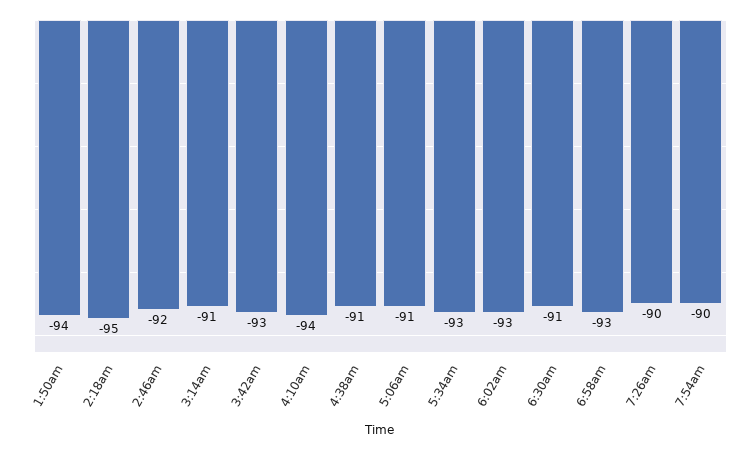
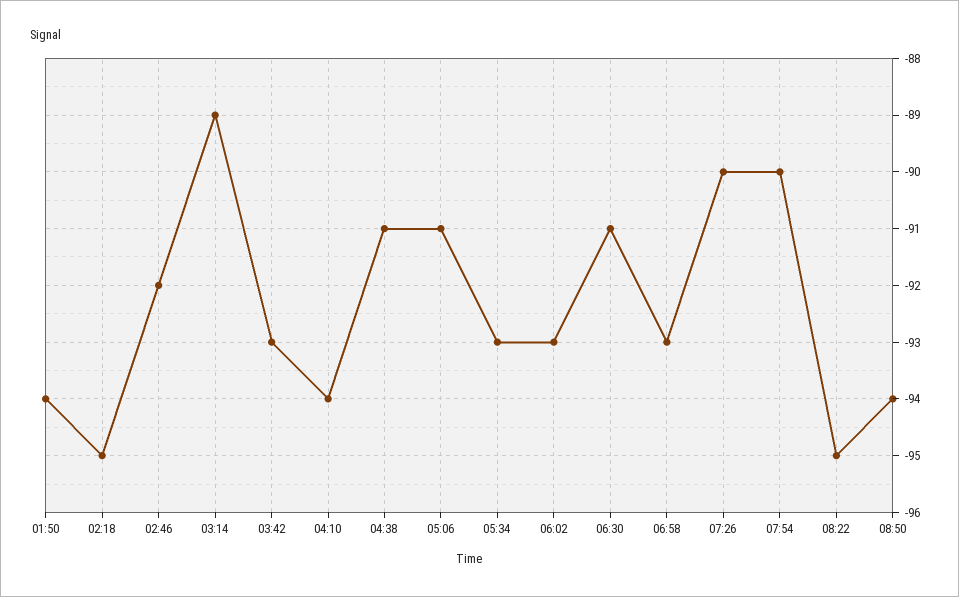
3:14am: -91 -> -89
08:22: none -> -95
08:50: none -> -94

